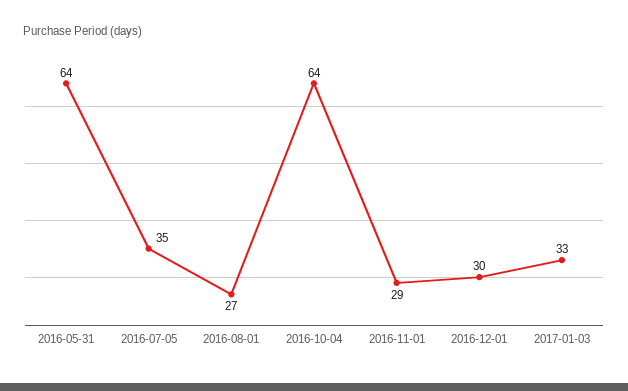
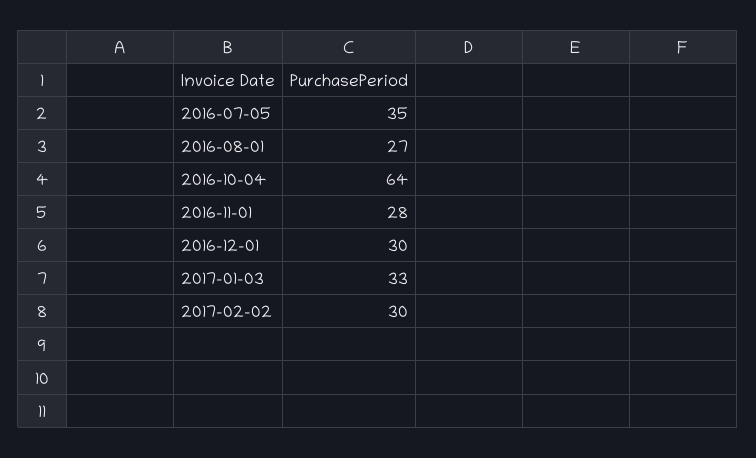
2016-05-31: 64 -> none
2016-11-01: 29 -> 28
2017-02-02: none -> 30

